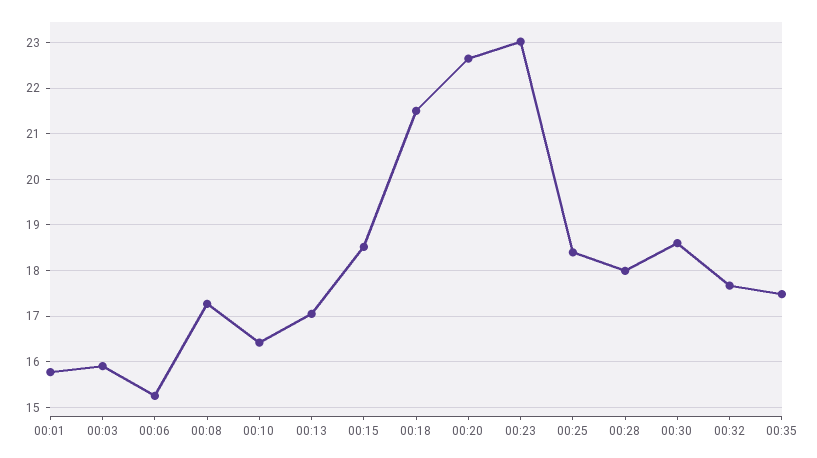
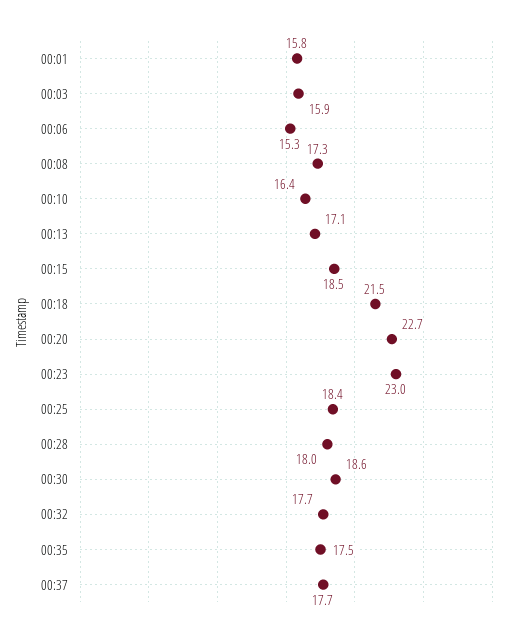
00:37: none -> 17.7

